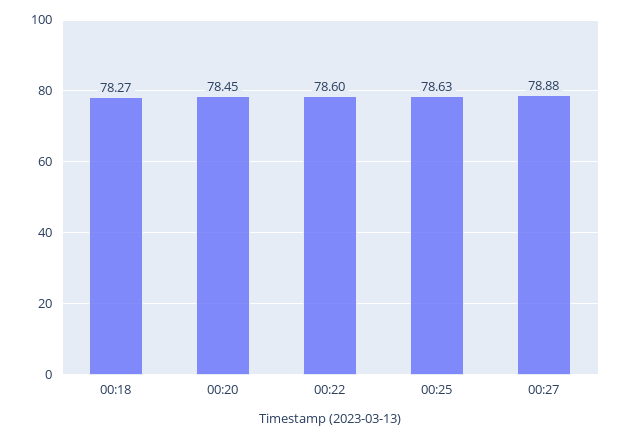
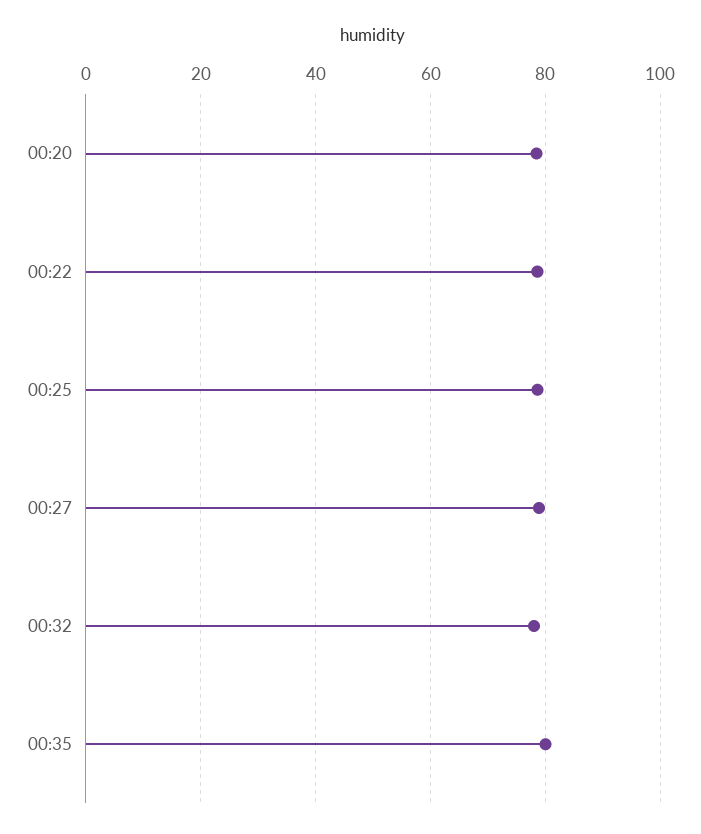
00:18: 78.27 -> none
00:32: none -> 78
00:35: none -> 80

